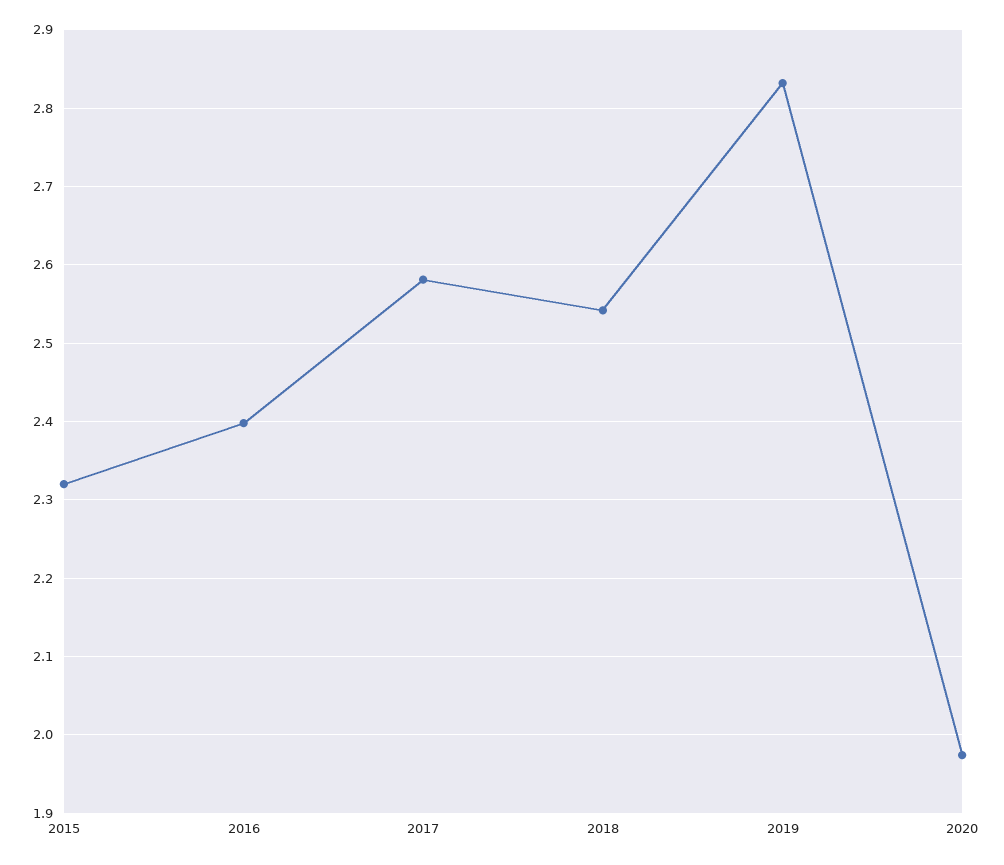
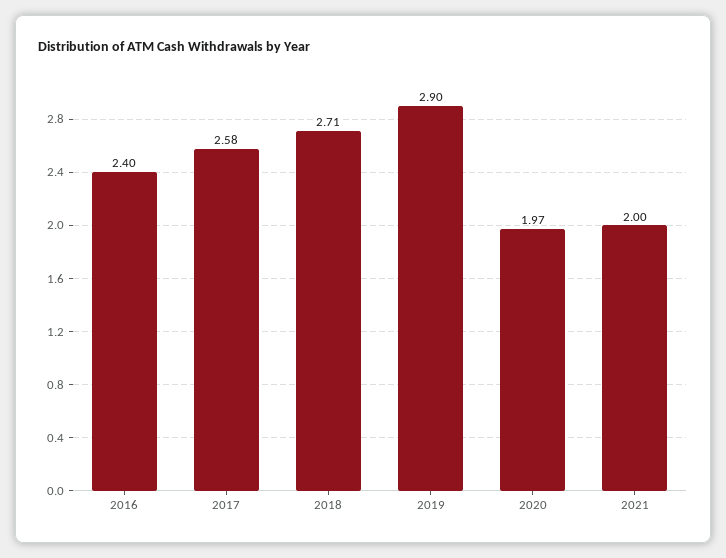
2015: 2.32 -> none
2018: 2.54 -> 2.71
2019: 2.83 -> 2.9
2021: none -> 2

